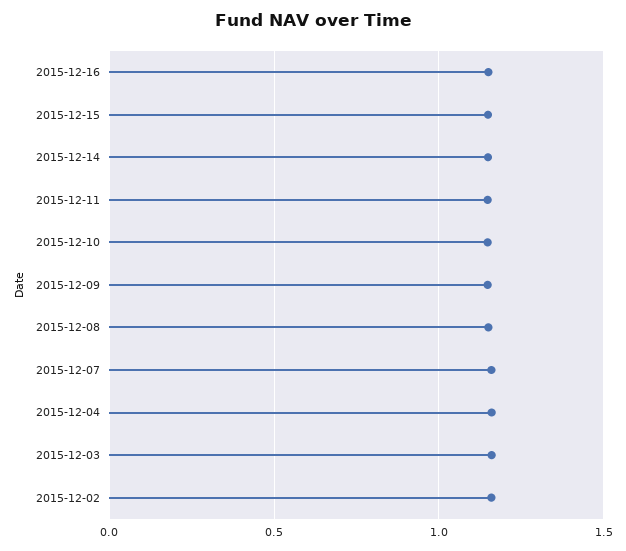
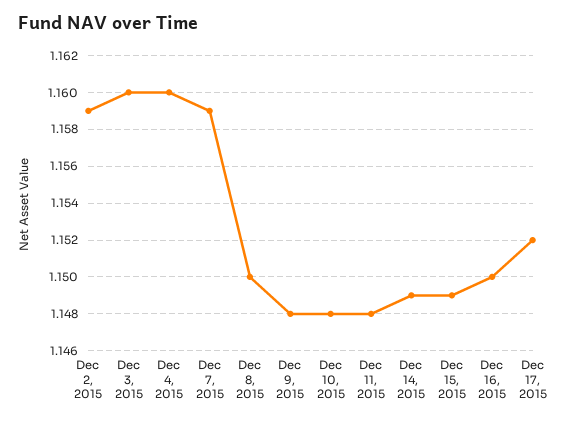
Dec 17, 2015: none -> 1.152

